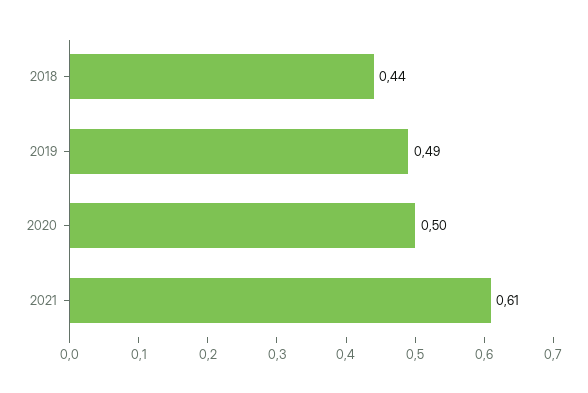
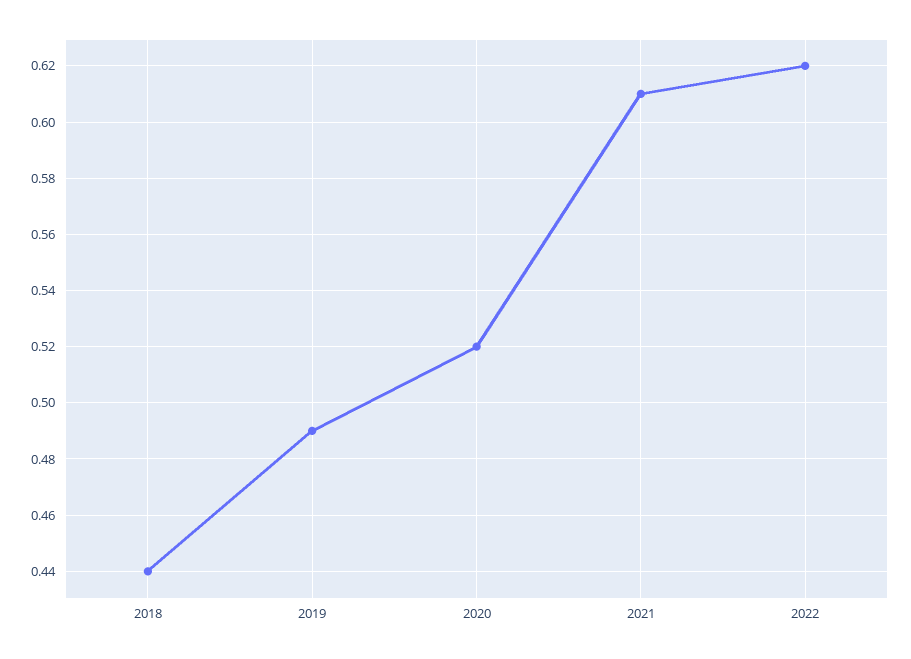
2020: 0.5 -> 0.52
2022: none -> 0.62

